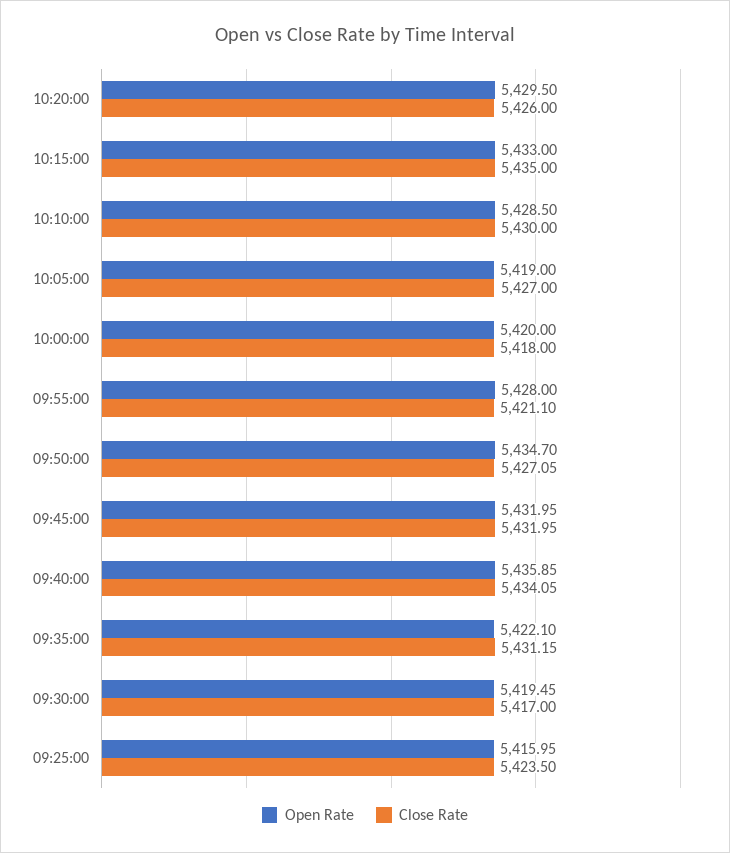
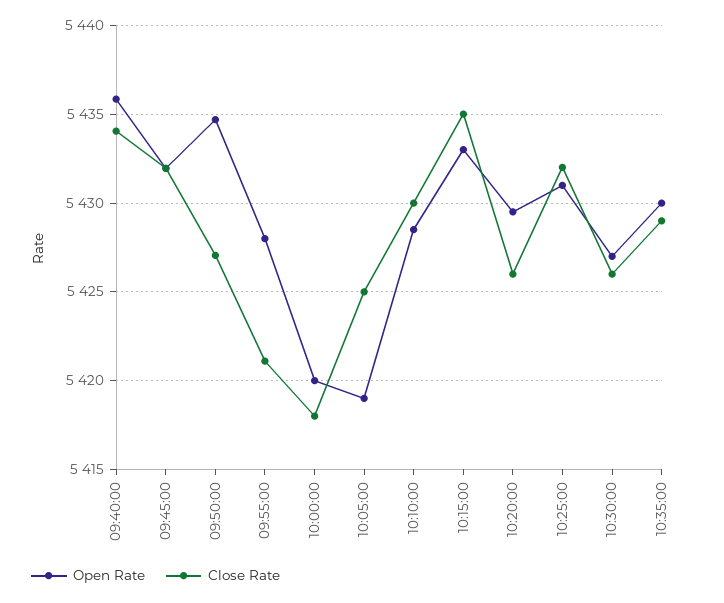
Close Rate, 10:05:00: 5427 -> 5425
Open Rate, 09:35:00: 5422.1 -> none
Close Rate, 09:35:00: 5431.15 -> none
Open Rate, 09:30:00: 5419.45 -> none
Close Rate, 09:30:00: 5417 -> none
Open Rate, 09:25:00: 5415.95 -> none
Close Rate, 09:25:00: 5423.5 -> none
Open Rate, 10:25:00: none -> 5431
Close Rate, 10:25:00: none -> 5432
Open Rate, 10:30:00: none -> 5427
Close Rate, 10:30:00: none -> 5426
Open Rate, 10:35:00: none -> 5430
Close Rate, 10:35:00: none -> 5429

